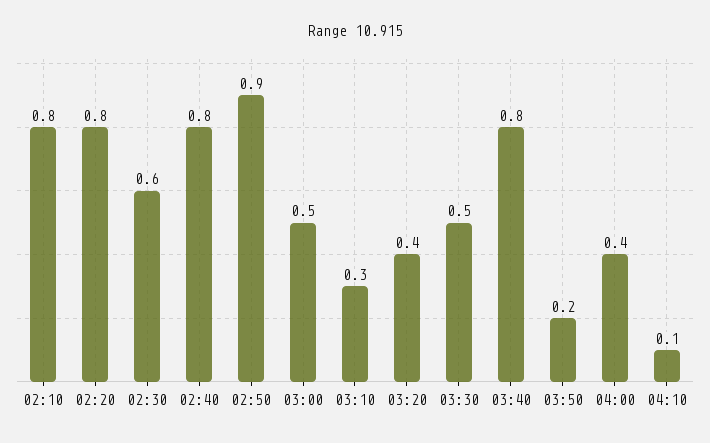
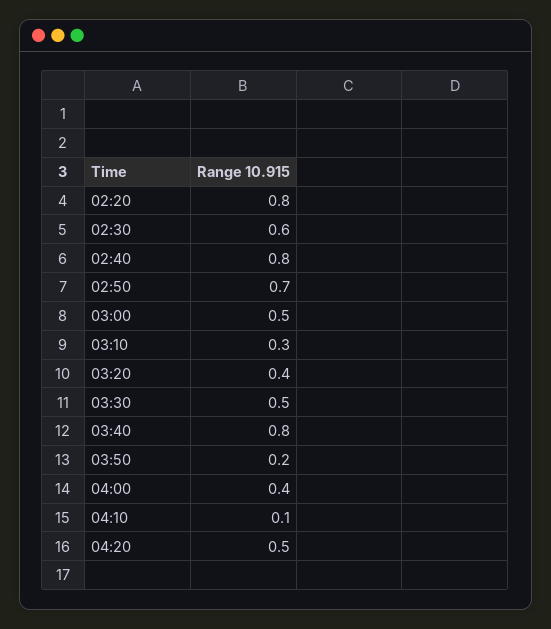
02:10: 0.8 -> none
02:50: 0.9 -> 0.7
04:20: none -> 0.5

